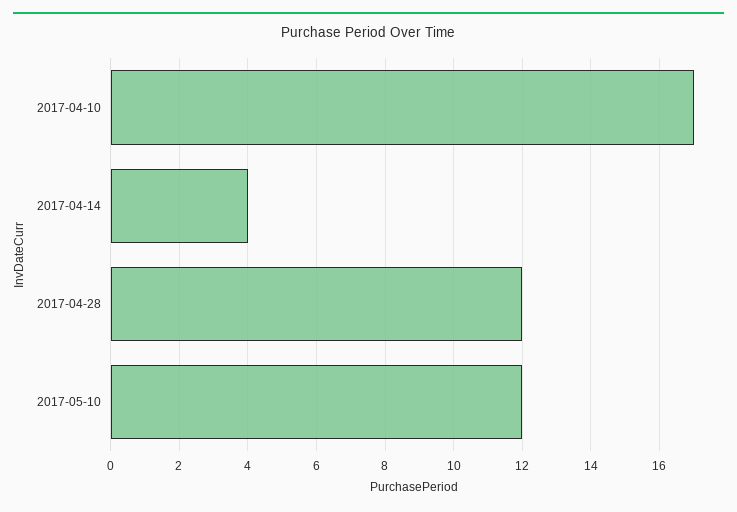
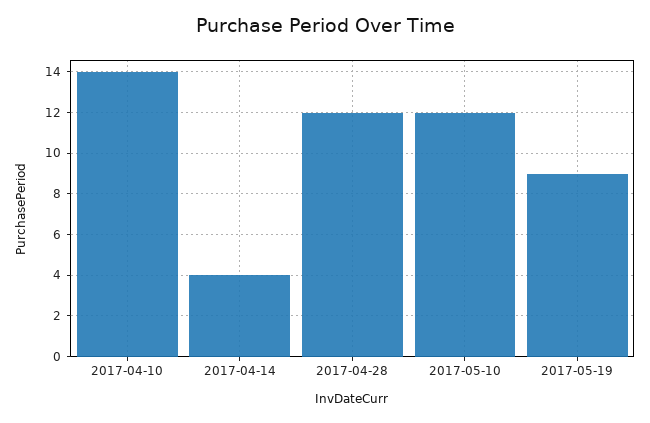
2017-04-10: 17 -> 14
2017-05-19: none -> 9

